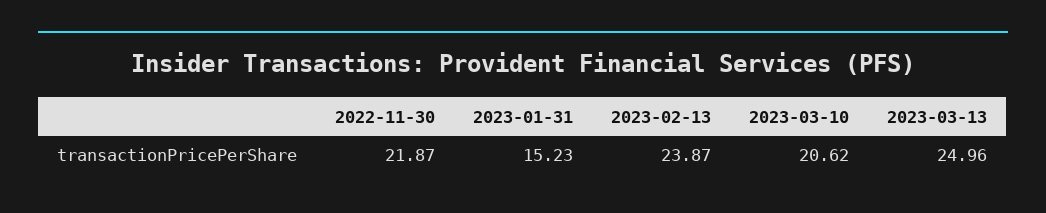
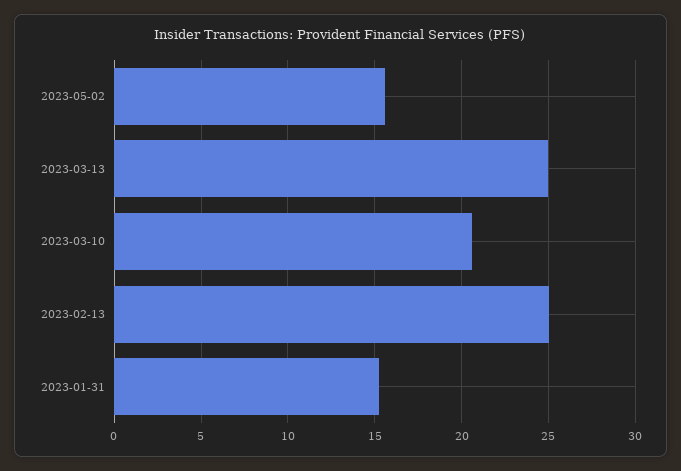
2022-11-30: 21.87 -> none
2023-02-13: 23.87 -> 25
2023-05-02: none -> 15.5

